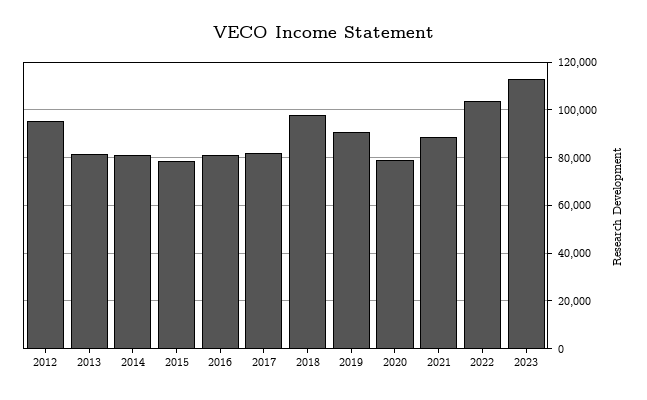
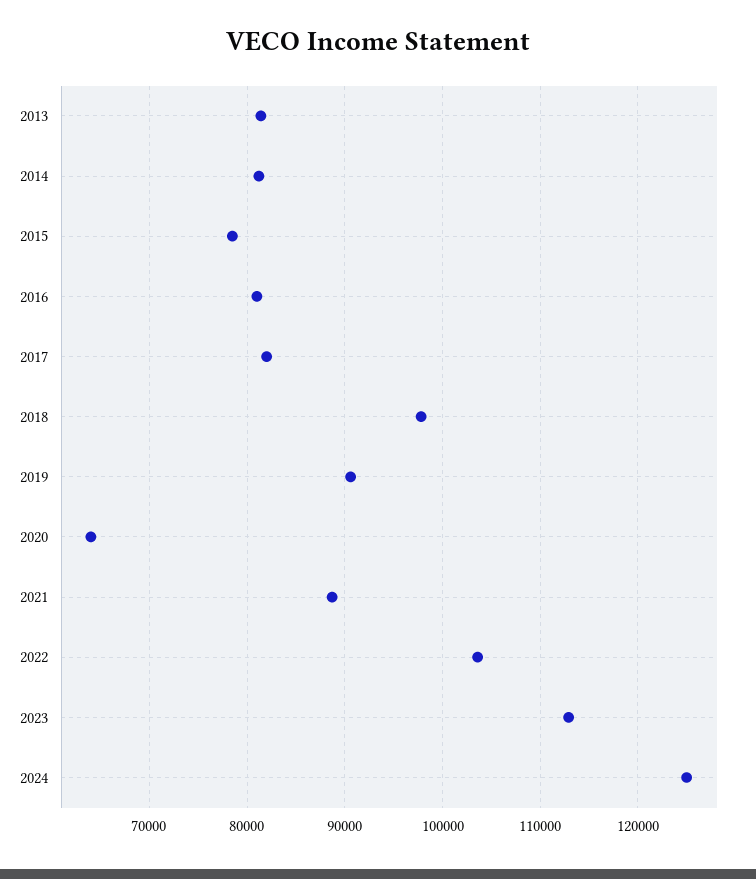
2012: 95000 -> none
2020: 80000 -> 64000
2024: none -> 125000

